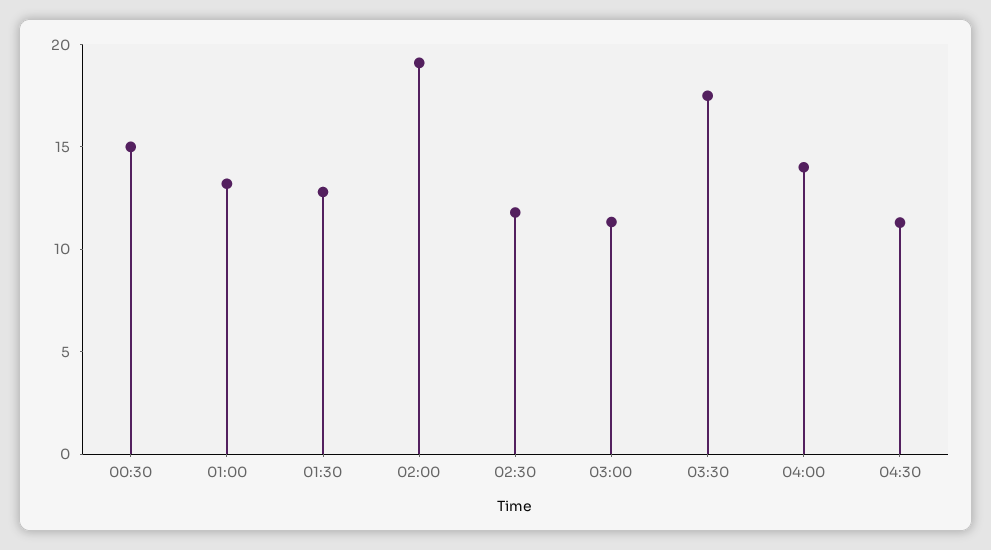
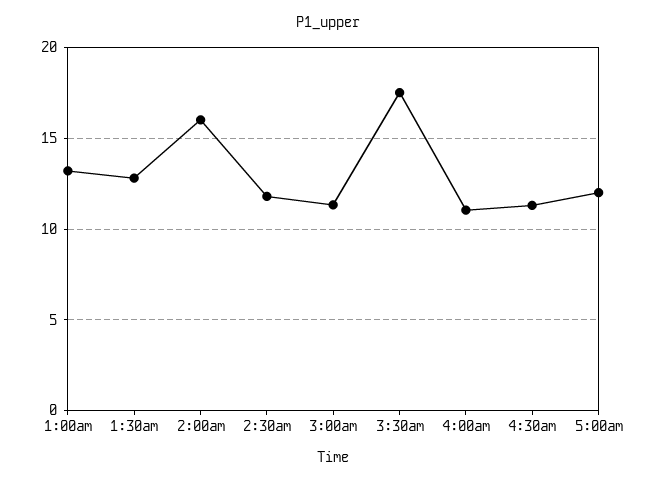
00:30: 15 -> none
02:00: 19 -> 16
04:00: 14 -> 11
5:00am: none -> 12

